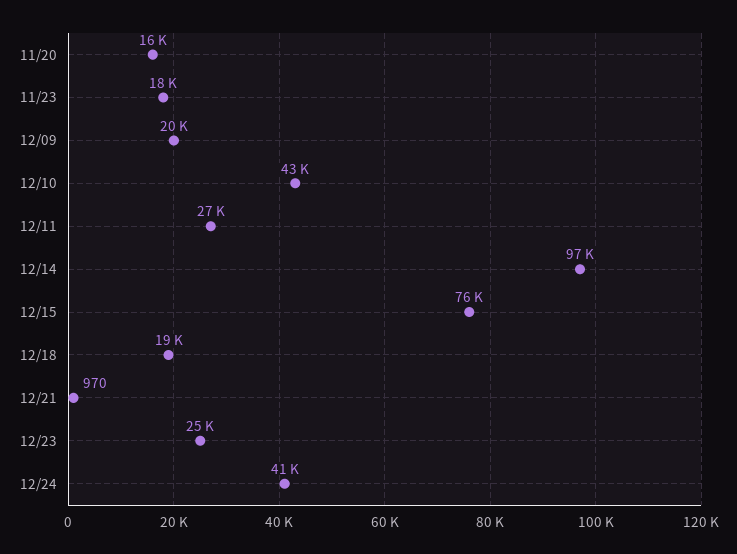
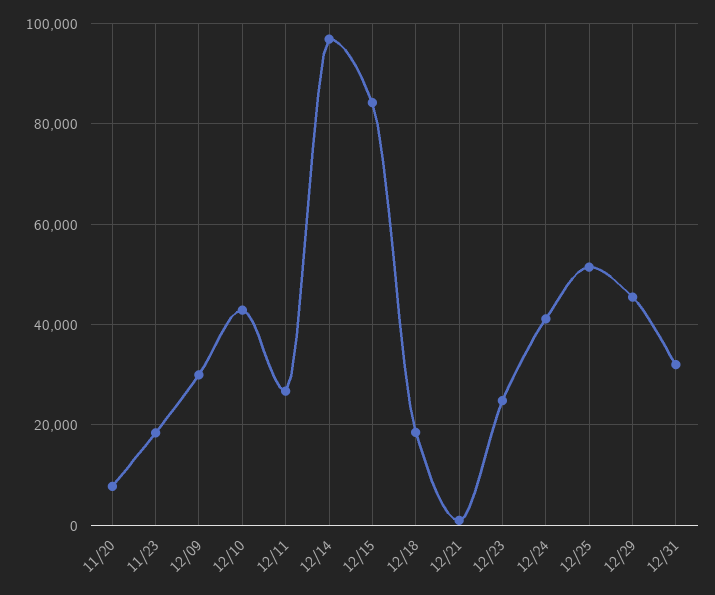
11/20: 16000 -> 8000
12/09: 20000 -> 30000
12/15: 76000 -> 84000
12/25: none -> 52000
12/29: none -> 46000
12/31: none -> 32000

